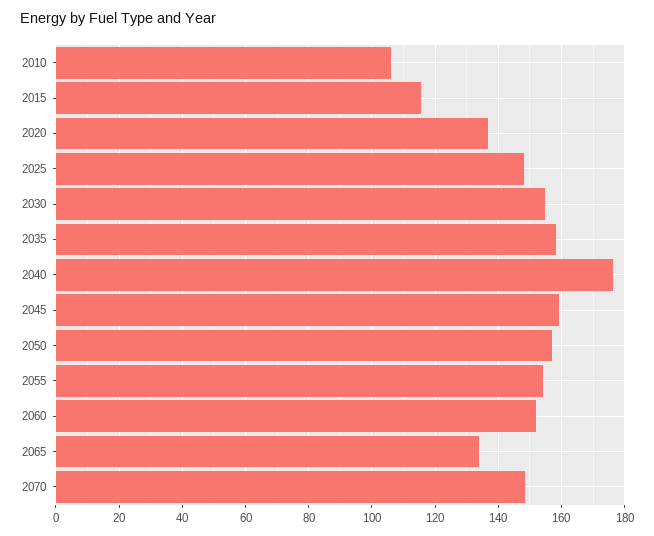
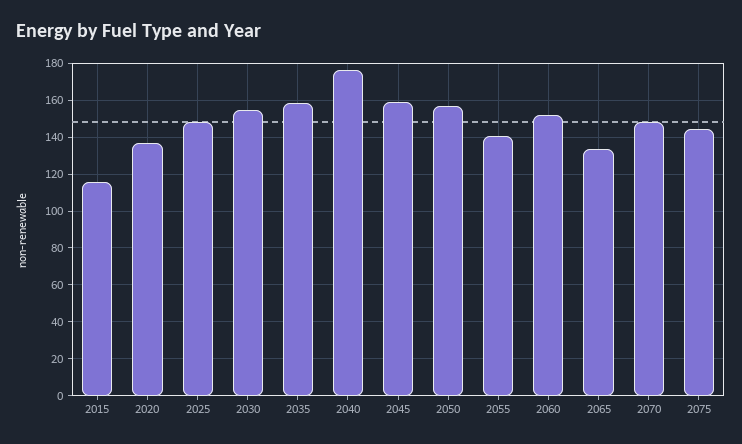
2010: 106 -> none
2055: 154 -> 140
2075: none -> 145

